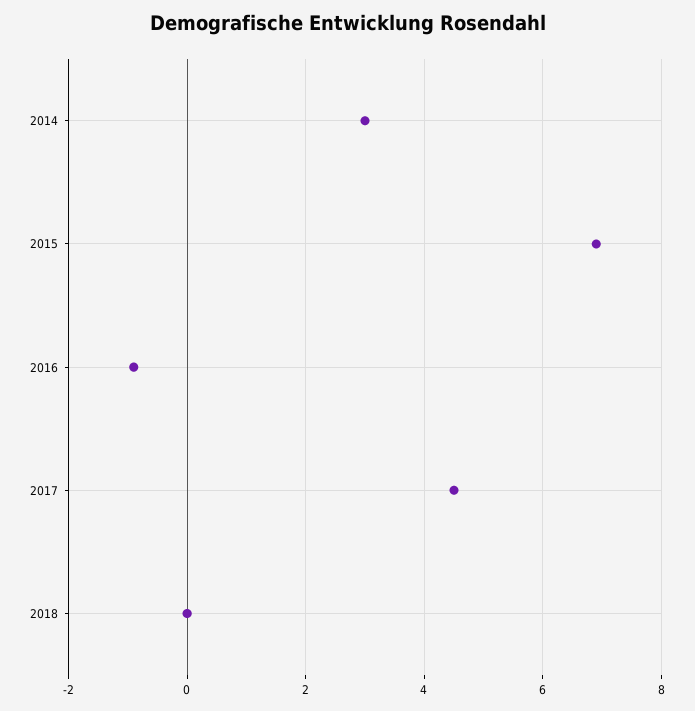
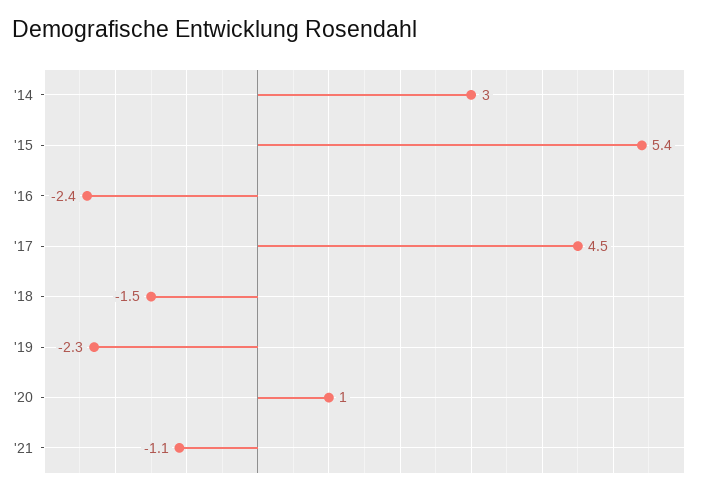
2015: 7 -> 5.4
2016: -1 -> -2.4
2018: 0 -> -1.5
'19: none -> -2.3
'20: none -> 1
'21: none -> -1.1

